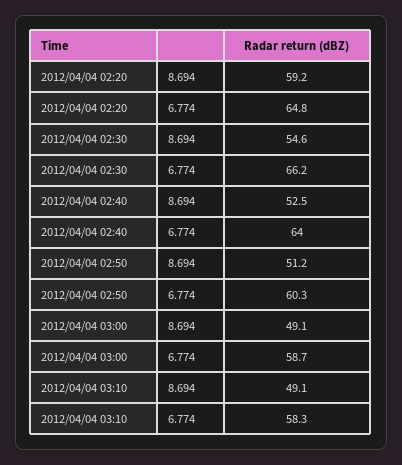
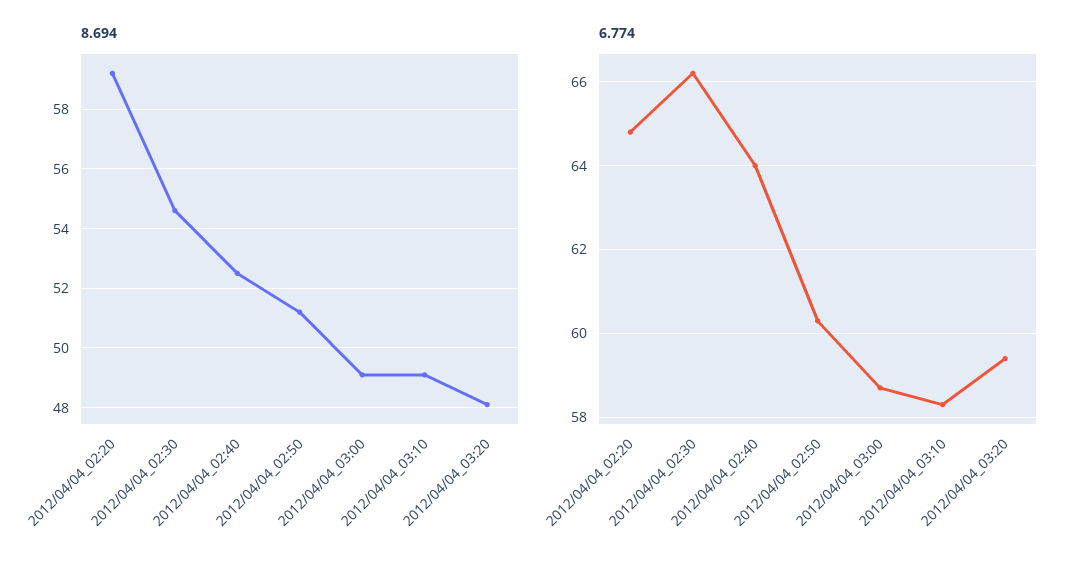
8.694, 2012/04/04_03:20: none -> 48
6.774, 2012/04/04_03:20: none -> 59.5

